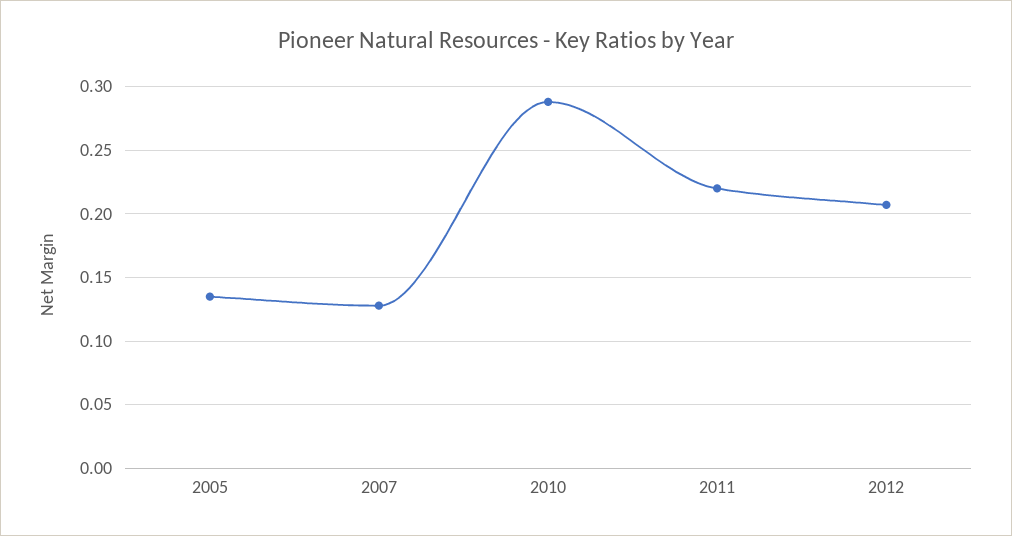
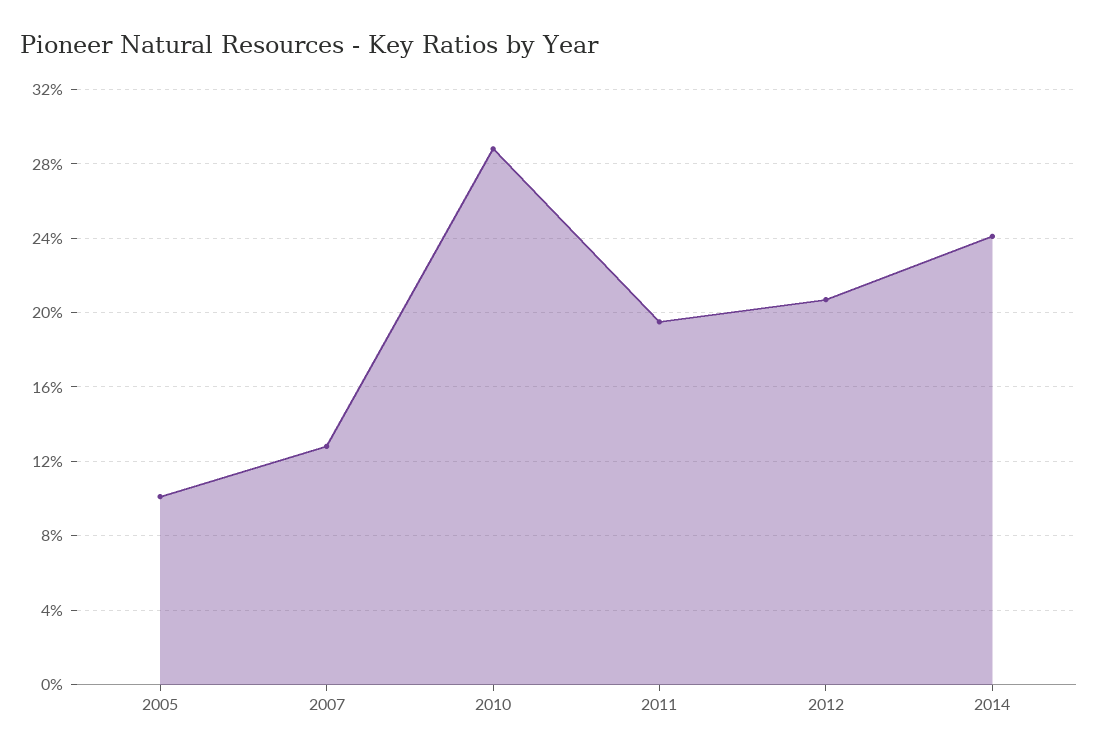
2005: 0.135 -> 0.1
2011: 0.22 -> 0.195
2014: none -> 0.24

